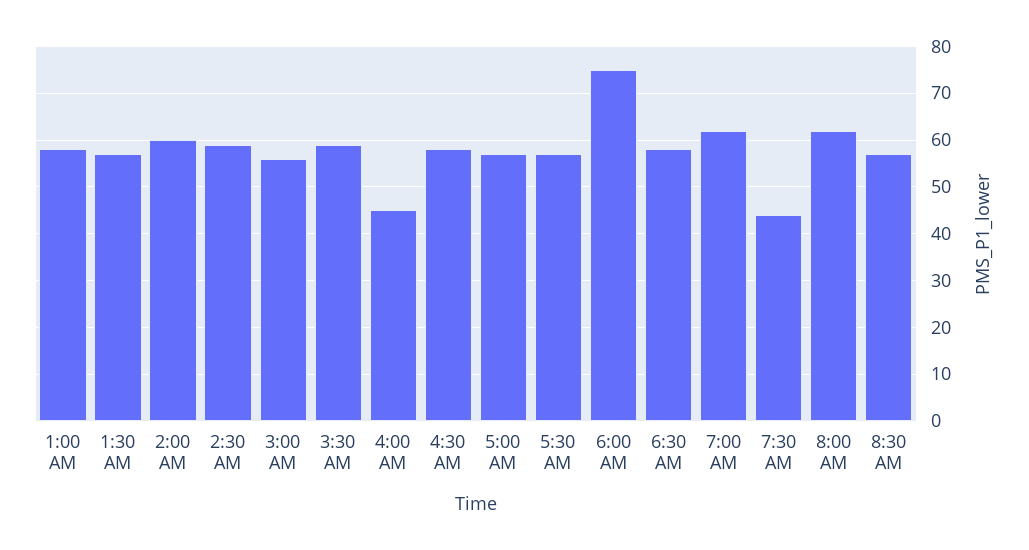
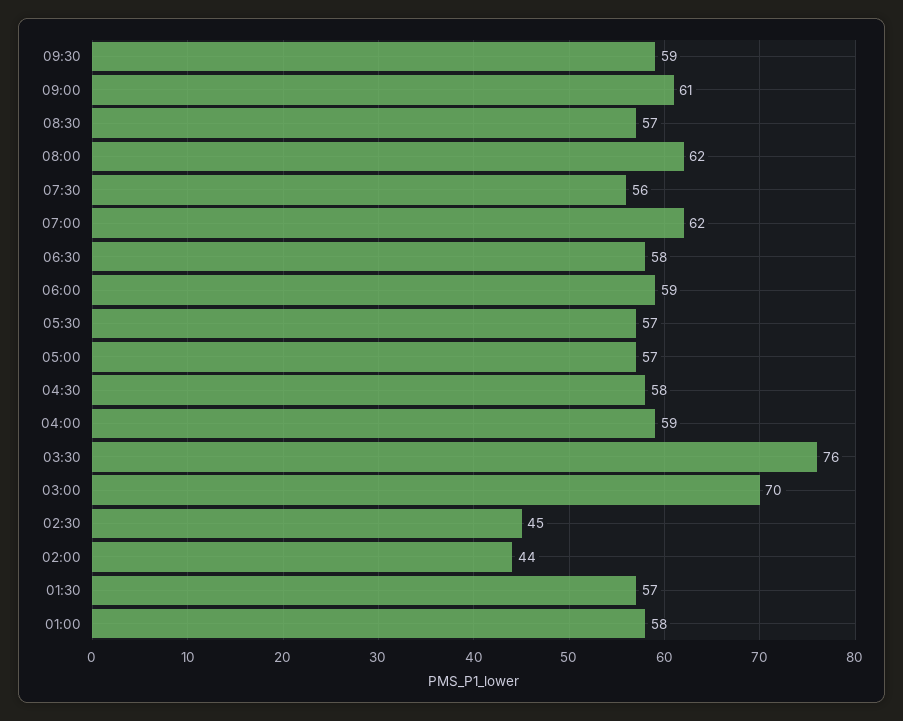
2:00 AM: 60 -> 44
2:30 AM: 60 -> 45
3:00 AM: 55 -> 70
3:30 AM: 60 -> 76
4:00 AM: 45 -> 59
6:00 AM: 75 -> 59
7:30 AM: 45 -> 56
09:30: none -> 59
09:00: none -> 61

